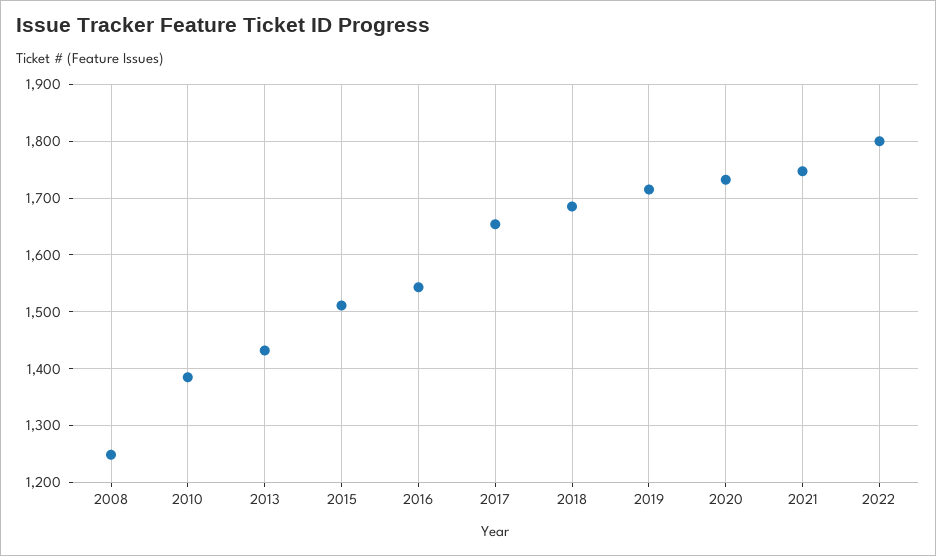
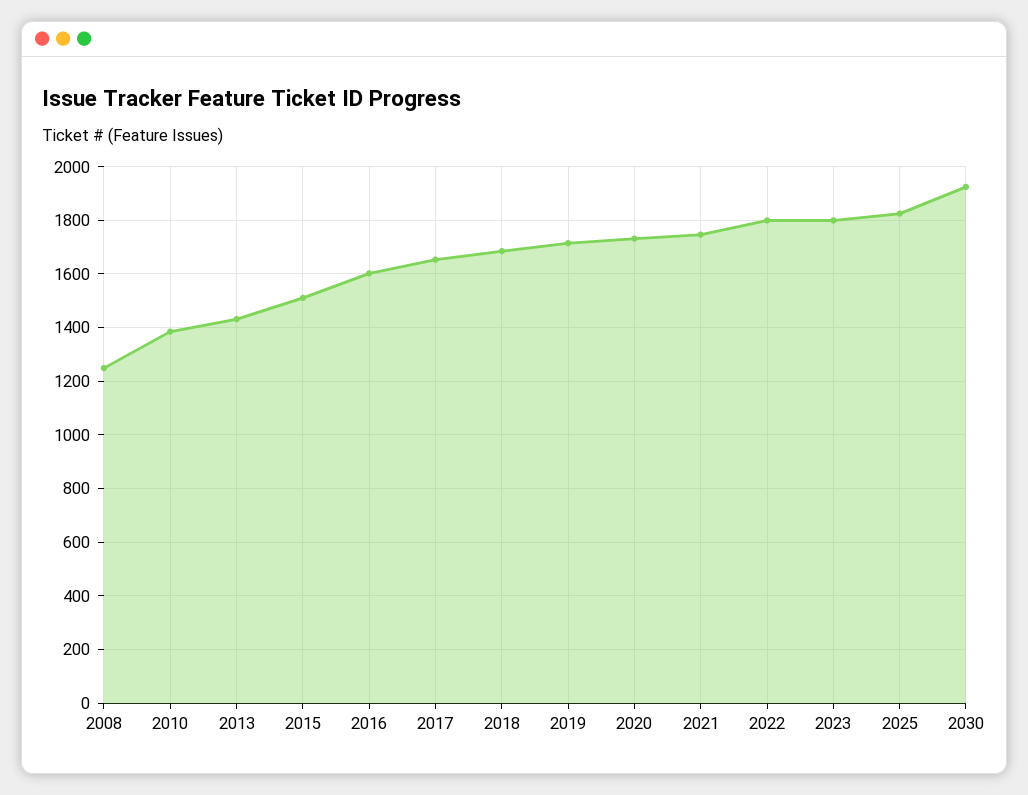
2016: 1540 -> 1600
2023: none -> 1800
2025: none -> 1825
2030: none -> 1925

